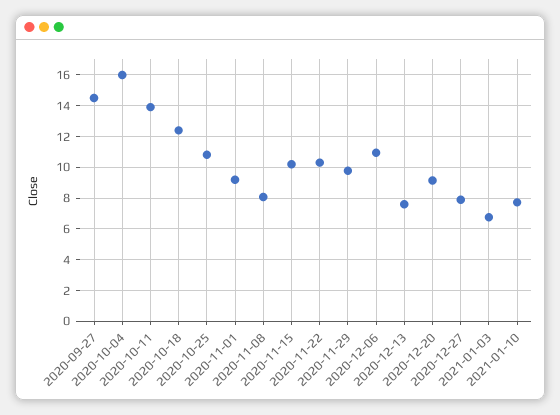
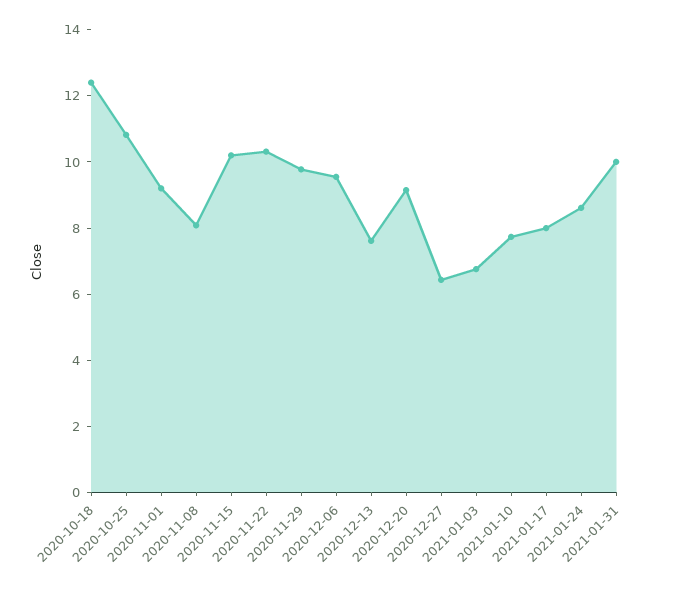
2020-09-27: 14.5 -> none
2020-10-04: 16 -> none
2020-10-11: 14 -> none
2020-12-06: 11 -> 9.5
2020-12-27: 8 -> 6.5
2021-01-17: none -> 8
2021-01-24: none -> 8.5
2021-01-31: none -> 10

